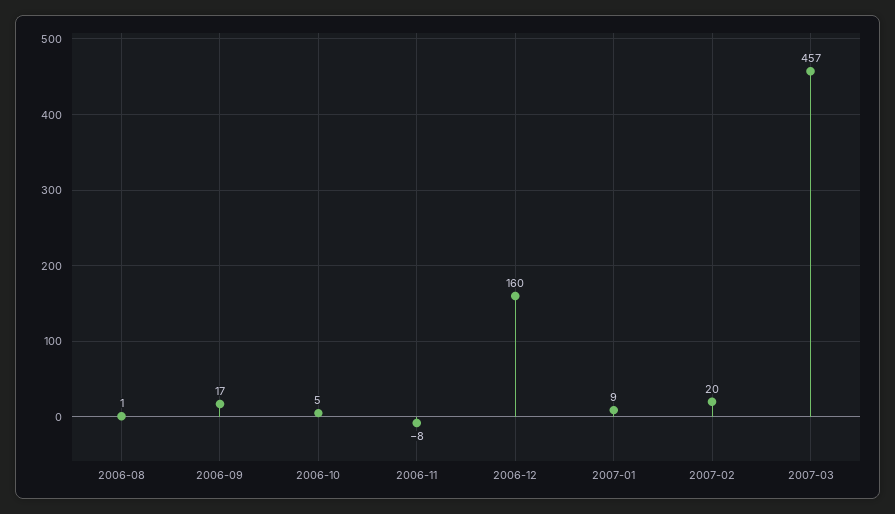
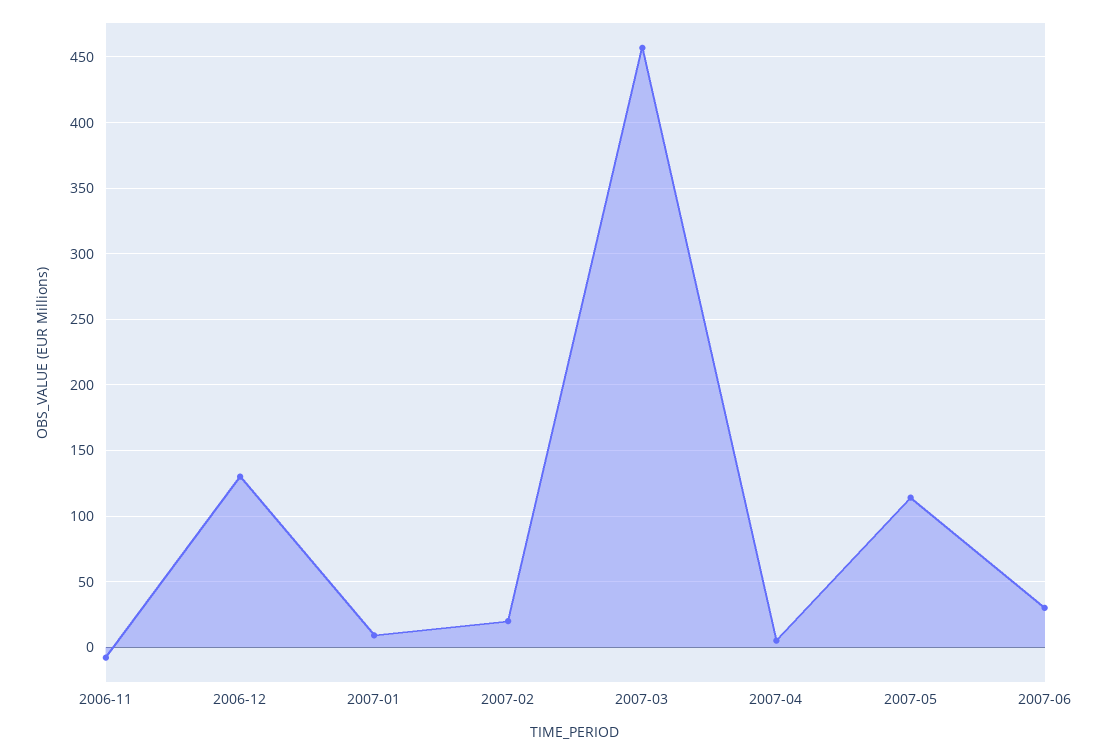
2006-08: 1 -> none
2006-09: 17 -> none
2006-10: 5 -> none
2006-12: 160 -> 130
2007-04: none -> 5
2007-05: none -> 115
2007-06: none -> 30

